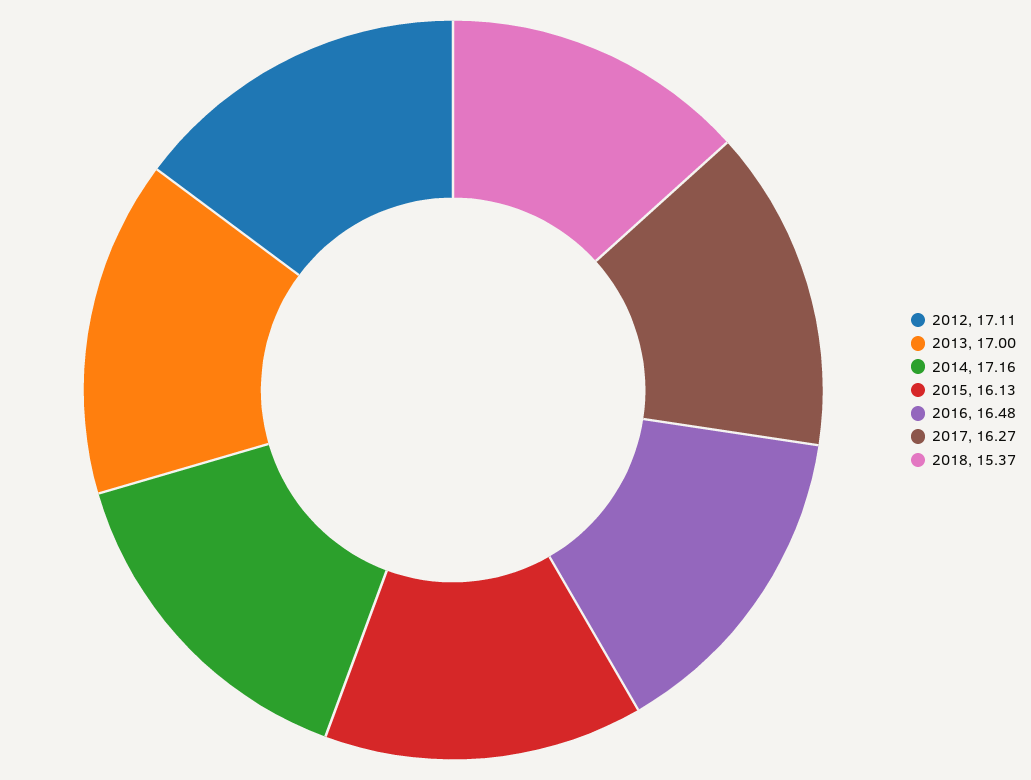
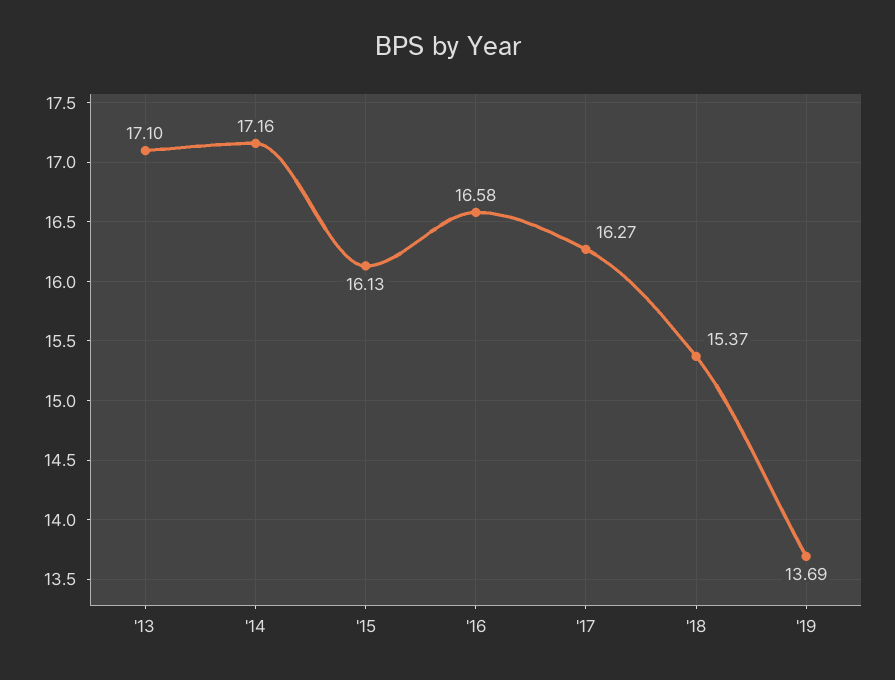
2012: 17.11 -> none
2013: 17 -> 17.1
2016: 16.48 -> 16.58
'19: none -> 13.69

